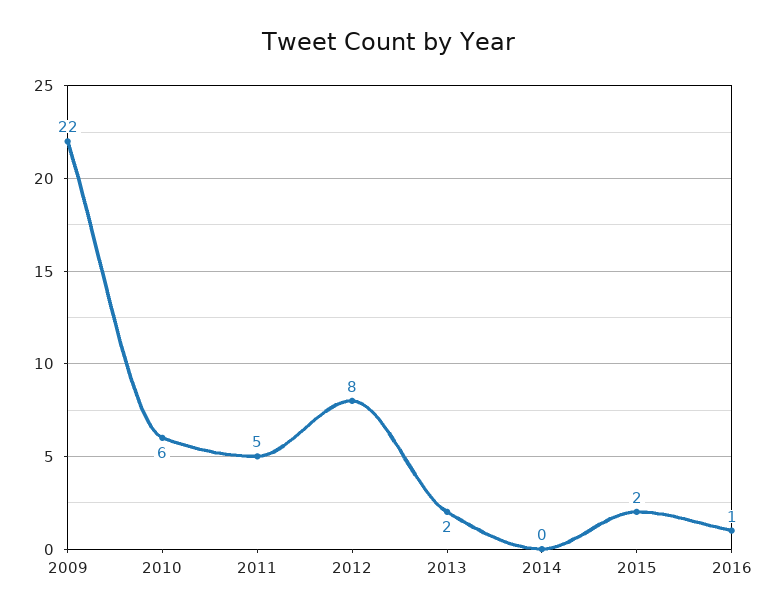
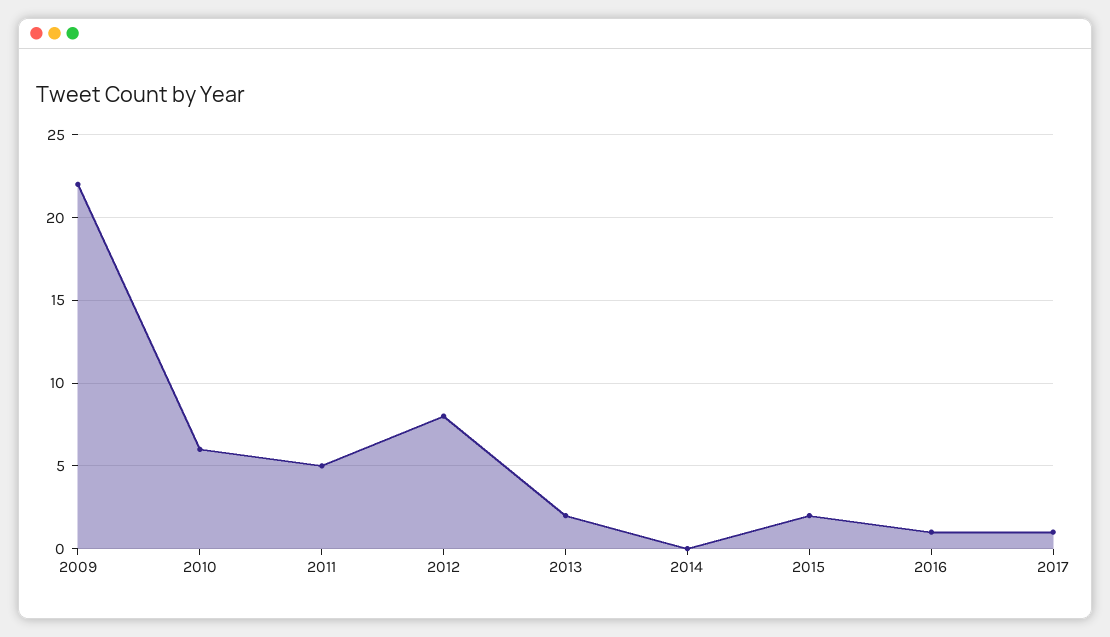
2017: none -> 1

